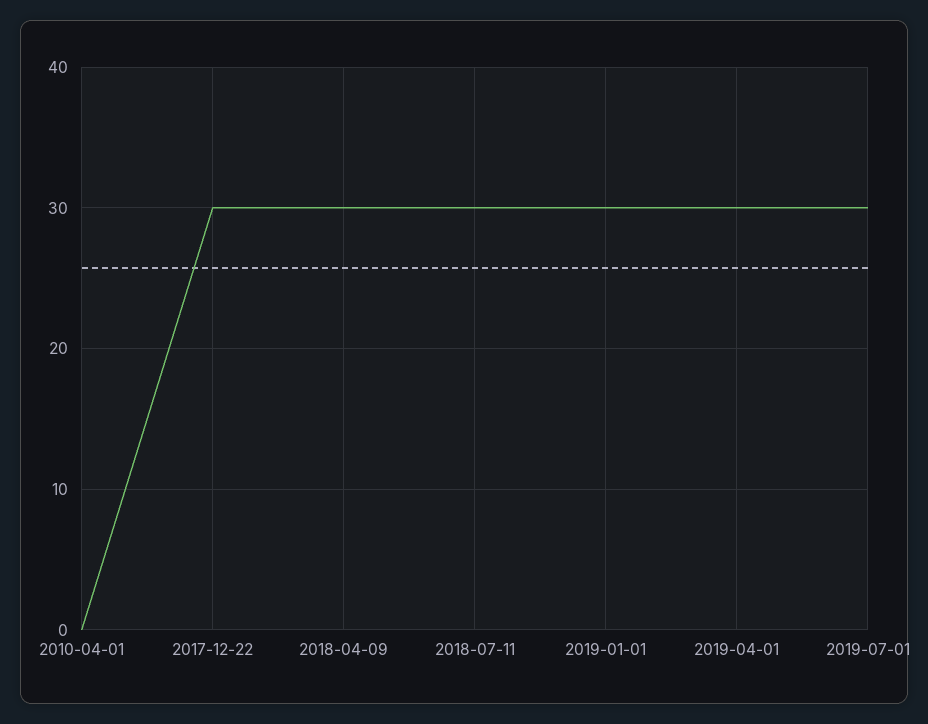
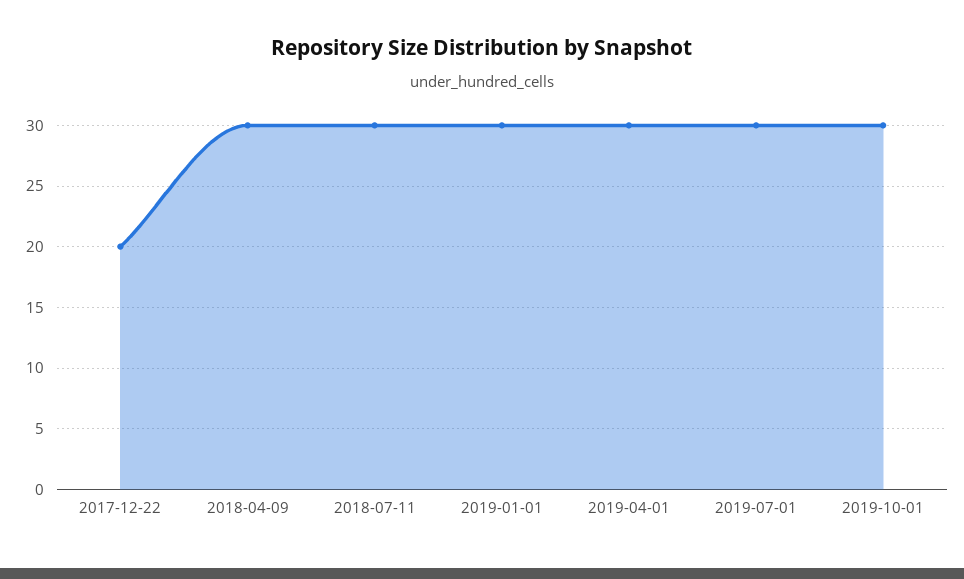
2010-04-01: 0 -> none
2017-12-22: 30 -> 20
2019-10-01: none -> 30

